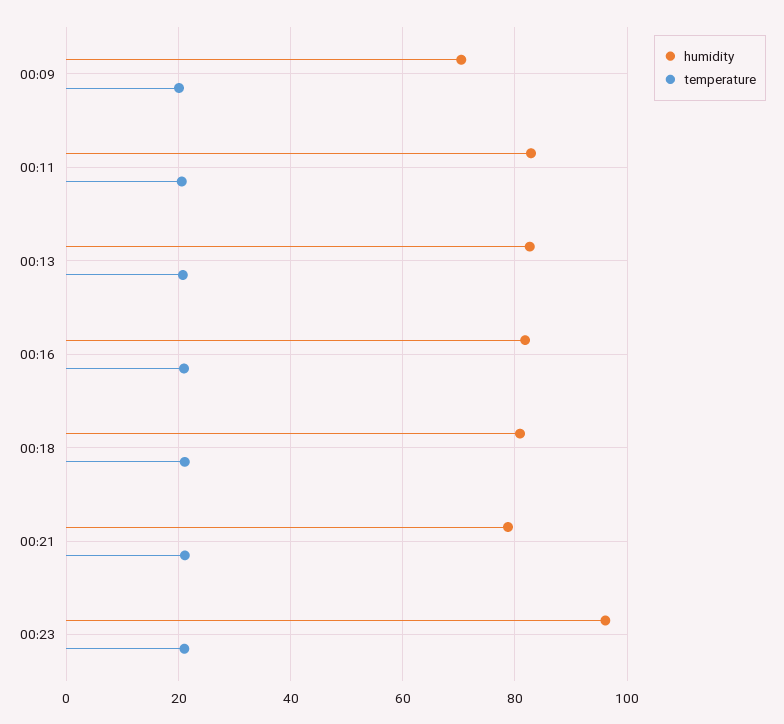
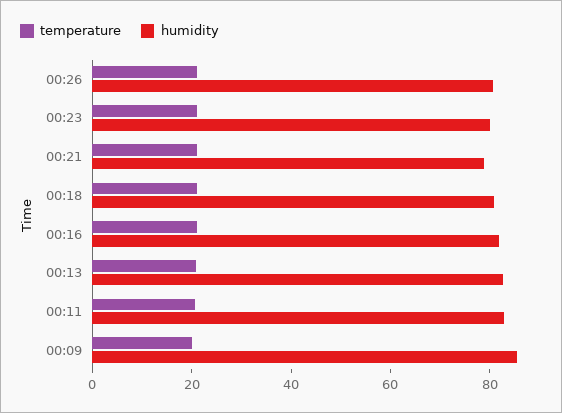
humidity, 00:09: 70 -> 85
humidity, 00:23: 96 -> 80
temperature, 00:26: none -> 20
humidity, 00:26: none -> 80

